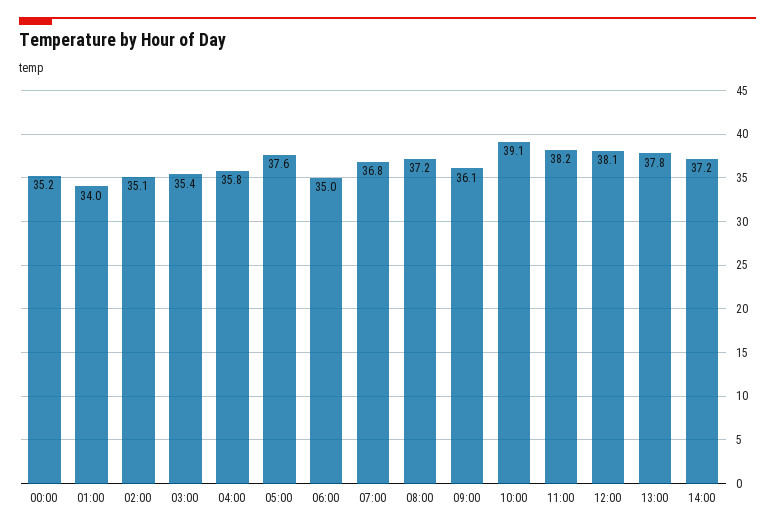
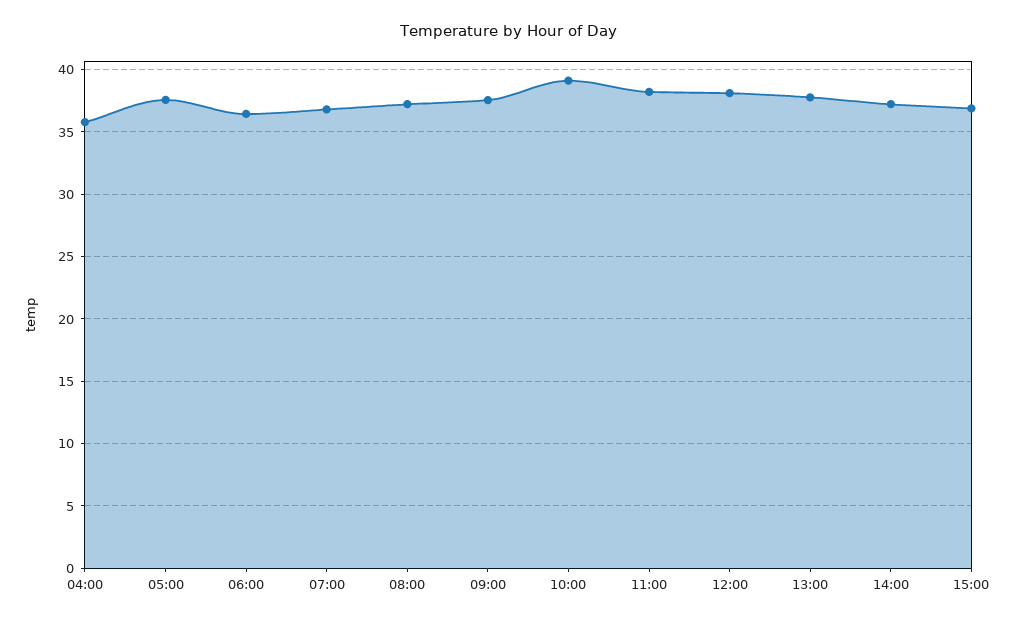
00:00: 35.2 -> none
01:00: 34 -> none
02:00: 35.1 -> none
03:00: 35.4 -> none
06:00: 35 -> 36.5
09:00: 36.1 -> 37.5
15:00: none -> 37

